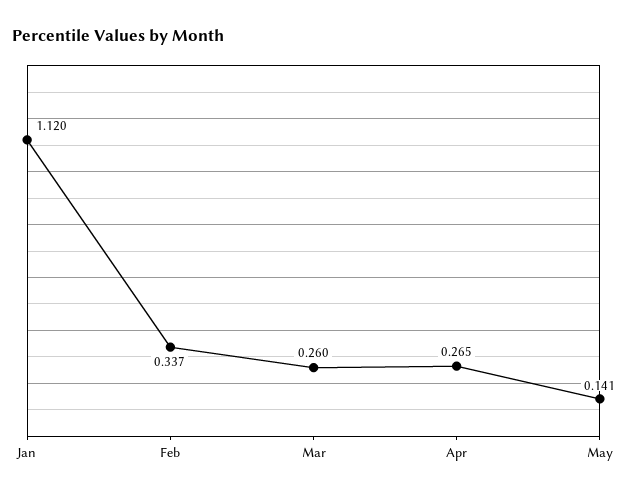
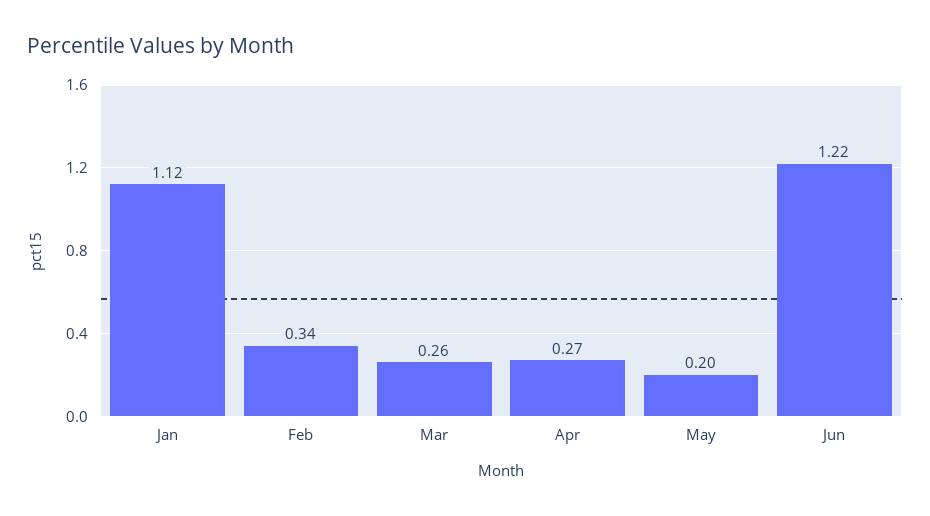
May: 0.141 -> 0.2
Jun: none -> 1.22

